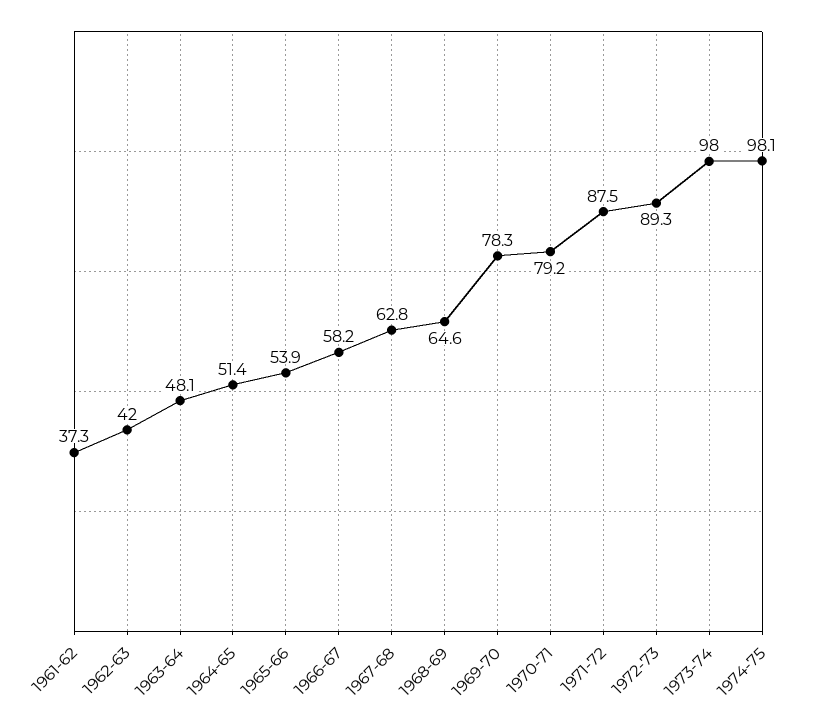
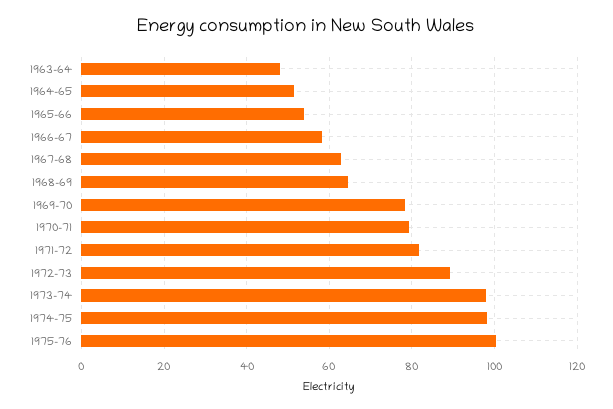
1961-62: 37.3 -> none
1962-63: 42 -> none
1971-72: 87.5 -> 82
1975-76: none -> 100

